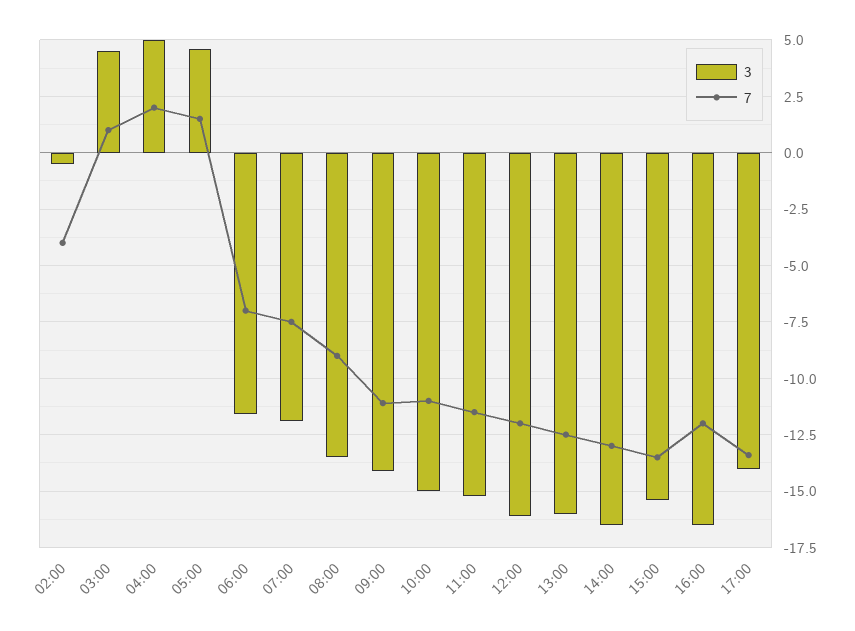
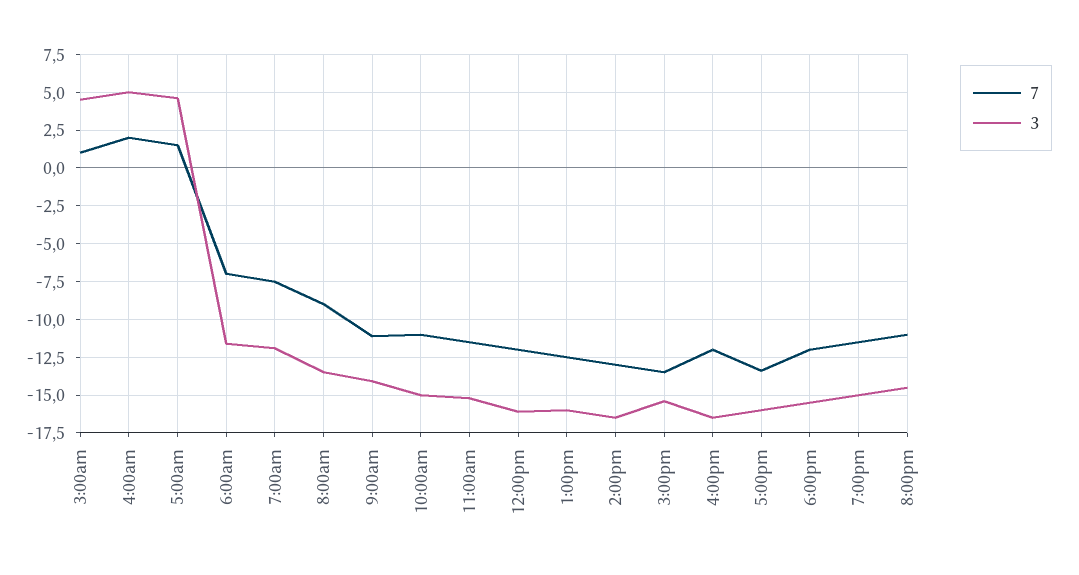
3, 02:00: -0.5 -> none
7, 02:00: -4 -> none
3, 17:00: -14 -> -16
7, 6:00pm: none -> -12
3, 6:00pm: none -> -15.5
7, 7:00pm: none -> -11.5
3, 7:00pm: none -> -15
7, 8:00pm: none -> -11
3, 8:00pm: none -> -14.5

